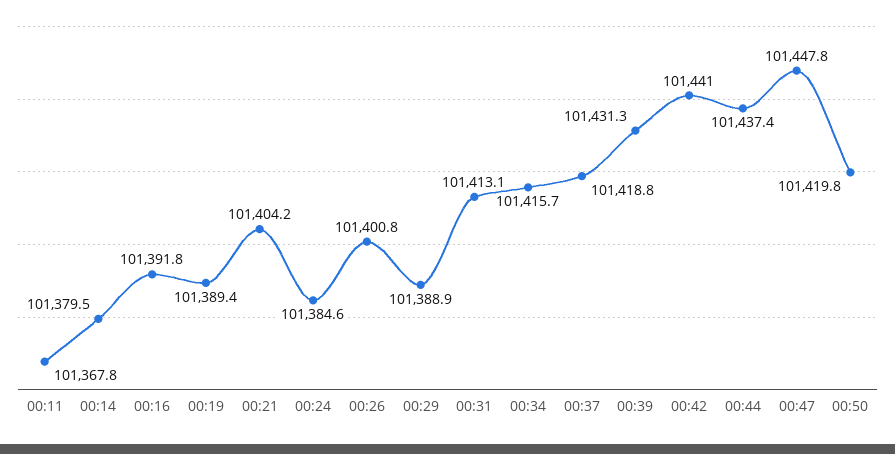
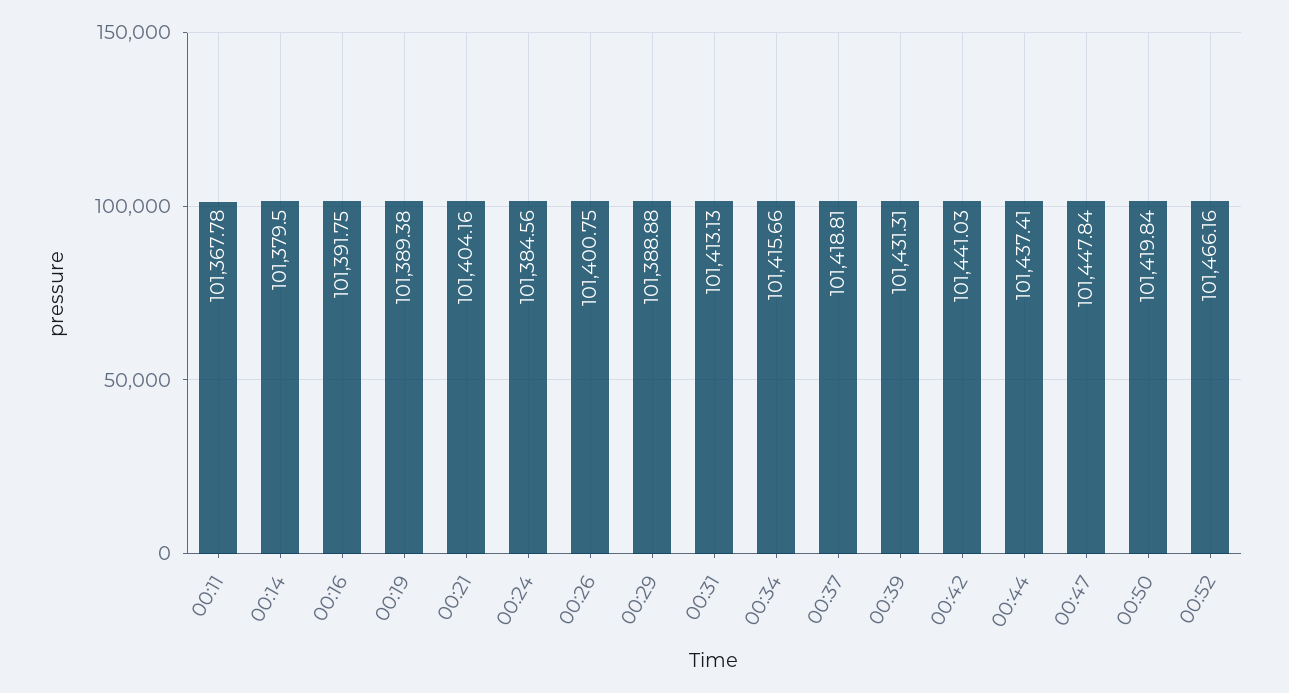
00:52: none -> 101466.16

